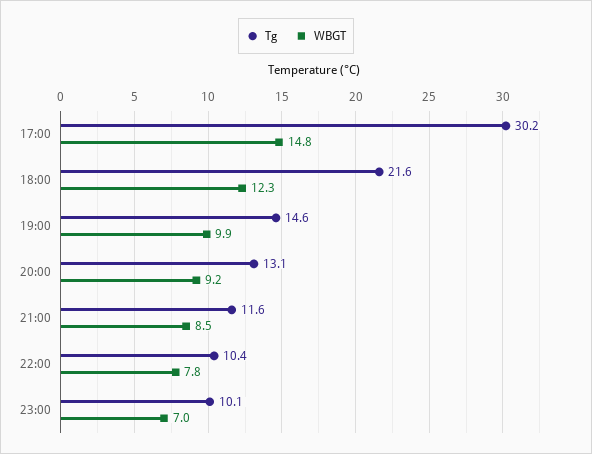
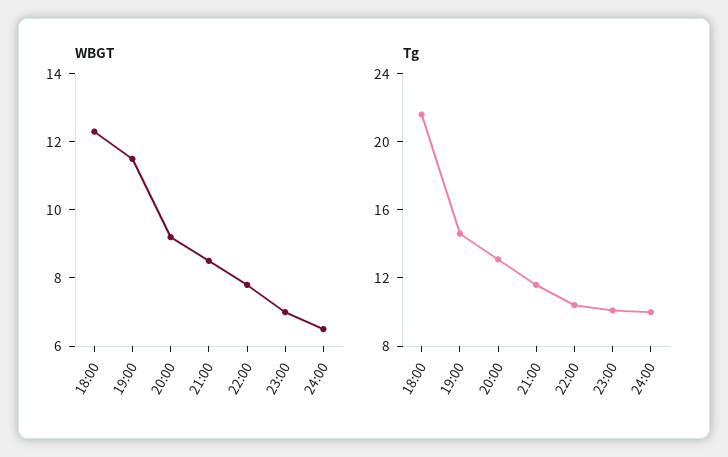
Tg, 17:00: 30.2 -> none
WBGT, 17:00: 14.8 -> none
WBGT, 19:00: 9.9 -> 11.5
WBGT, 24:00: none -> 6.5
Tg, 24:00: none -> 10

